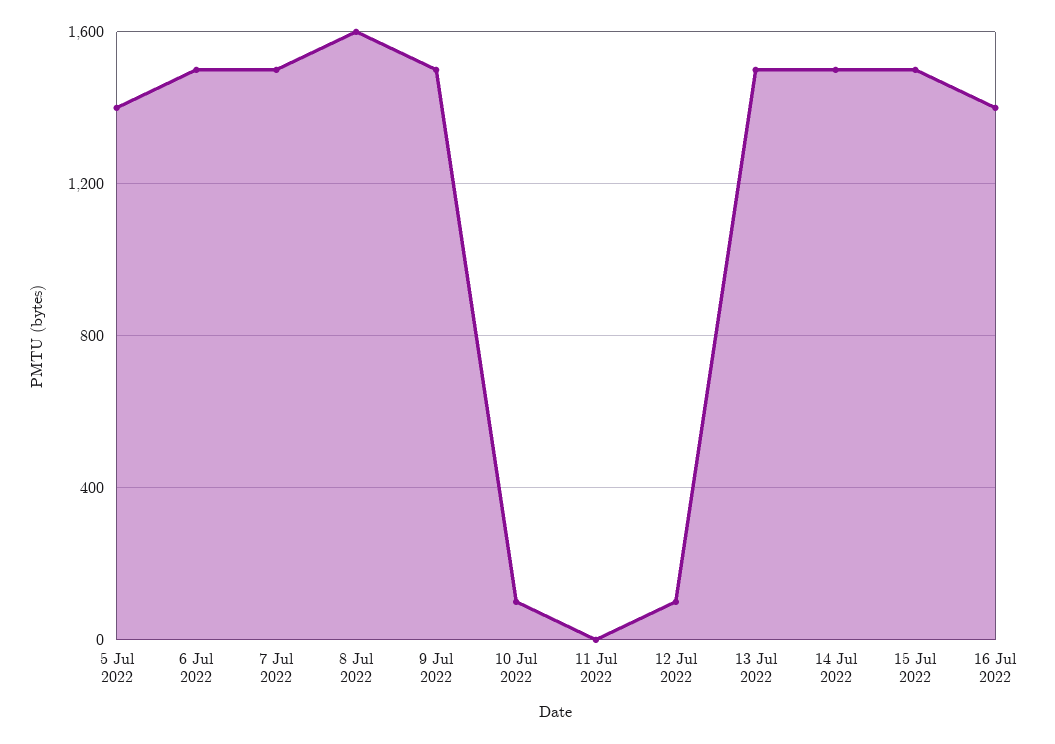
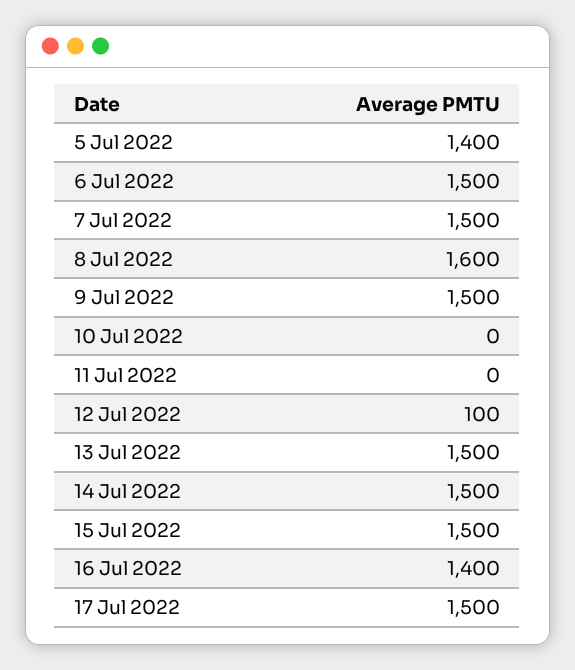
10 Jul 2022: 100 -> 0
17 Jul 2022: none -> 1500

